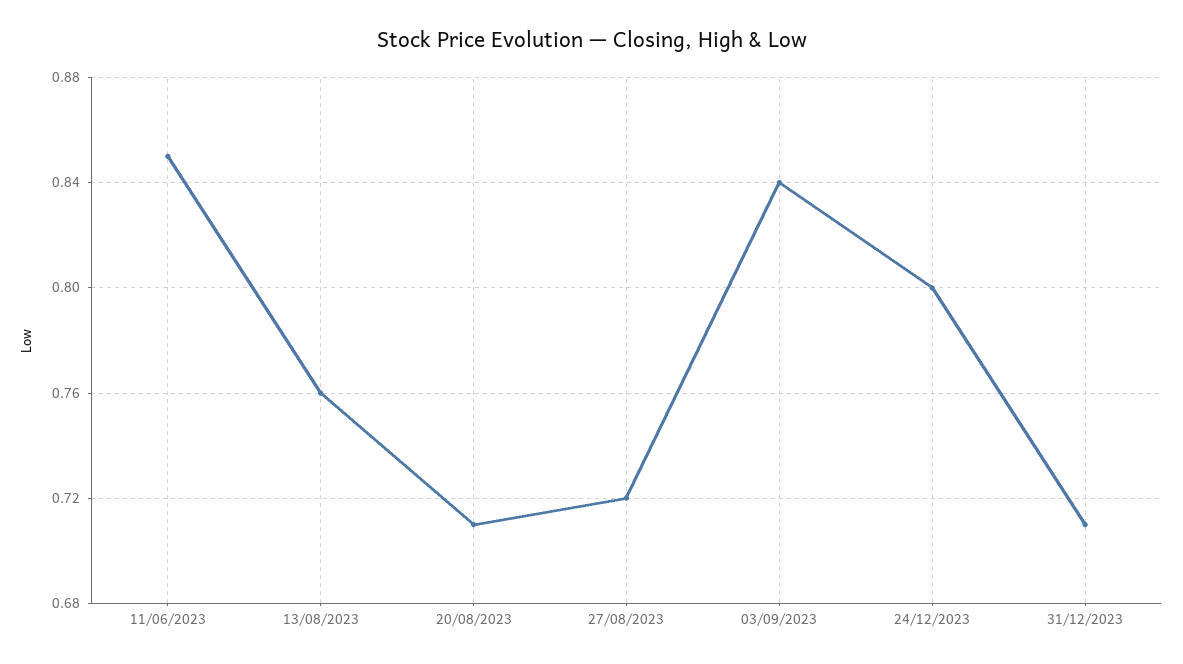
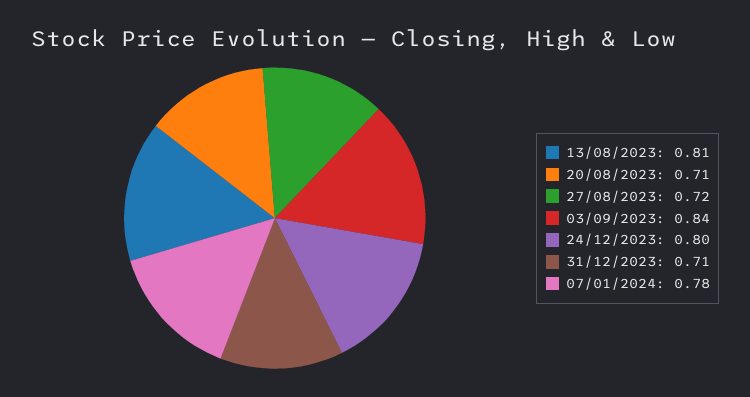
11/06/2023: 0.85 -> none
13/08/2023: 0.76 -> 0.81
07/01/2024: none -> 0.78

